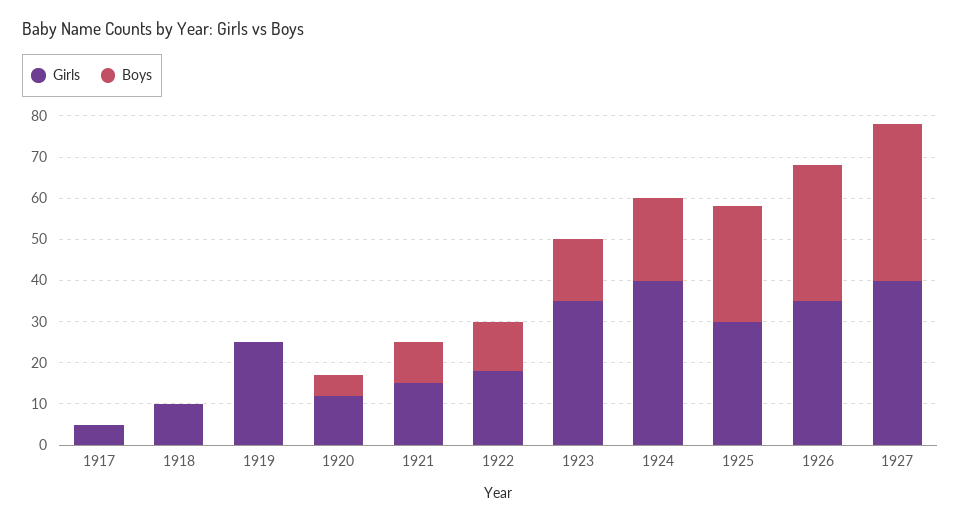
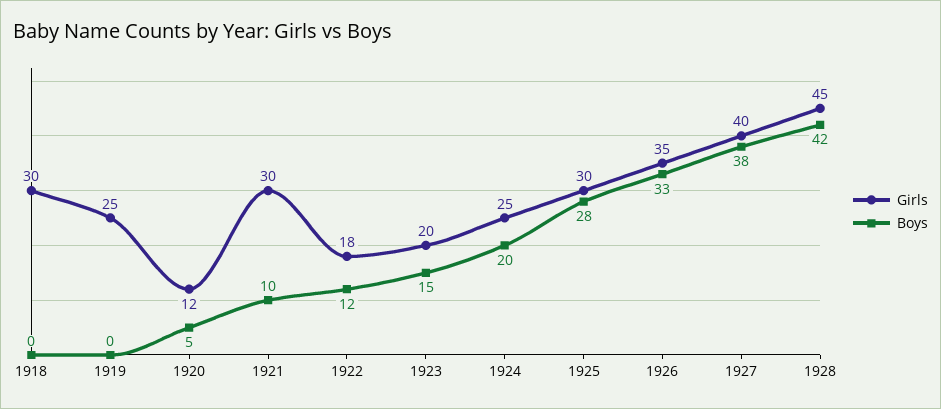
Girls, 1917: 5 -> none
Boys, 1917: 0 -> none
Girls, 1918: 10 -> 30
Girls, 1921: 15 -> 30
Girls, 1923: 35 -> 20
Girls, 1924: 40 -> 25
Girls, 1928: none -> 45
Boys, 1928: none -> 42

